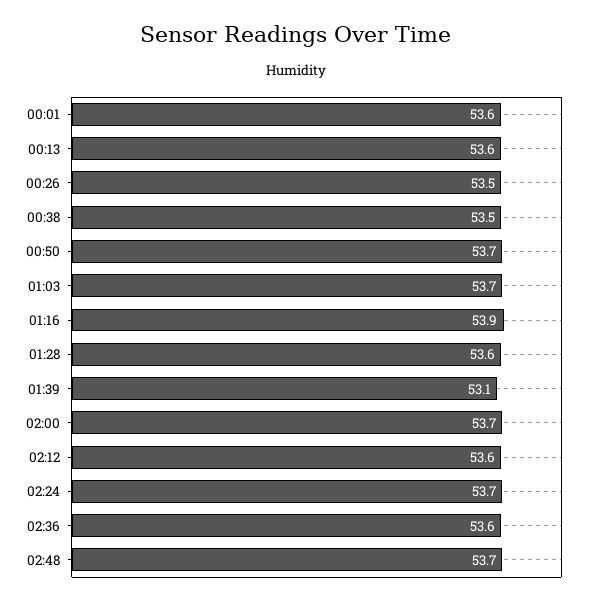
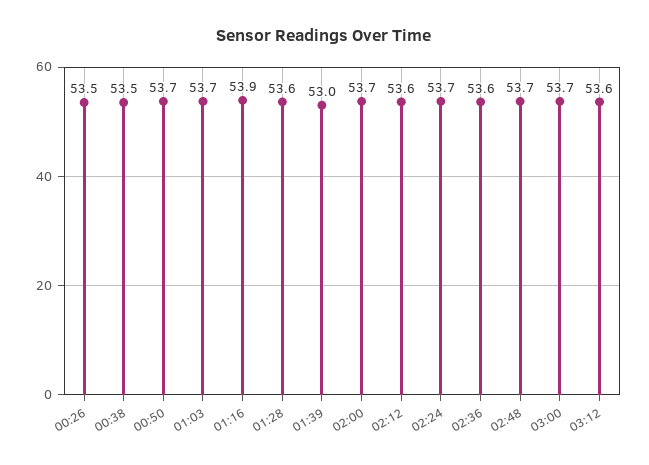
00:01: 53.6 -> none
00:13: 53.6 -> none
01:39: 53.1 -> 53
03:00: none -> 53.7
03:12: none -> 53.6

